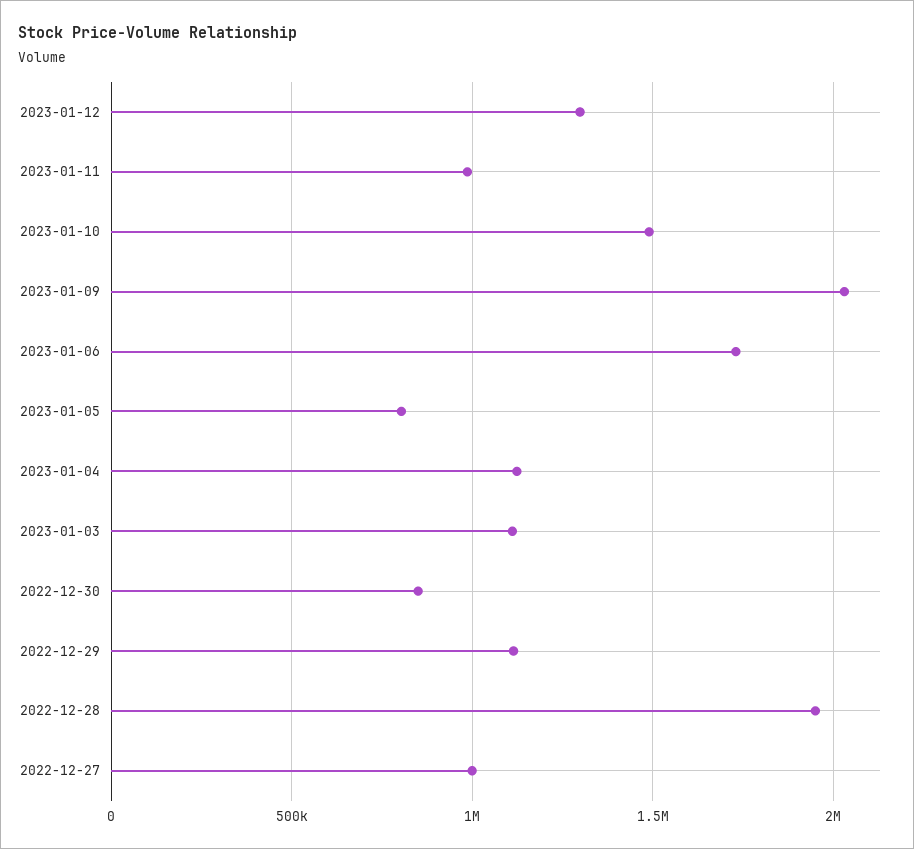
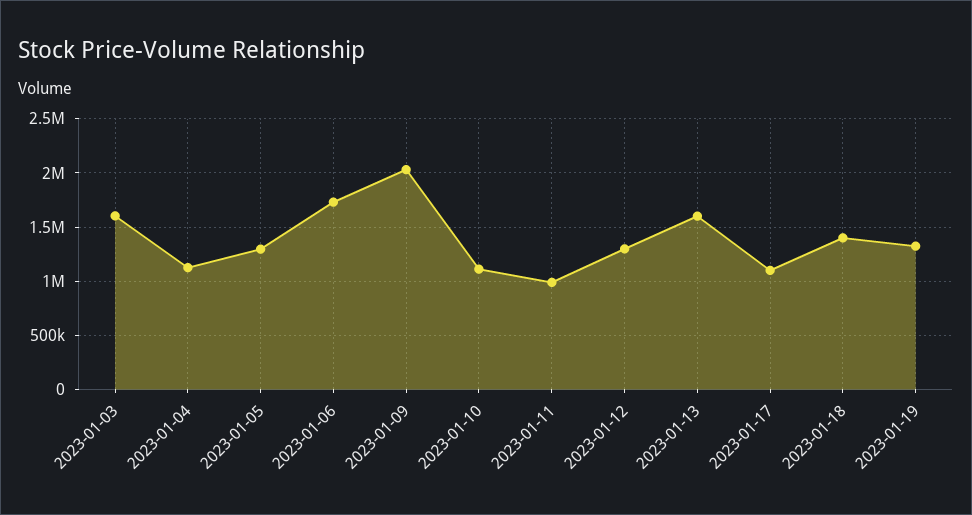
2023-01-10: 1500000 -> 1100000
2023-01-05: 800000 -> 1300000
2023-01-03: 1100000 -> 1600000
2022-12-30: 850000 -> none
2022-12-29: 1100000 -> none
2022-12-28: 1950000 -> none
2022-12-27: 1000000 -> none
2023-01-13: none -> 1600000
2023-01-17: none -> 1100000
2023-01-18: none -> 1400000
2023-01-19: none -> 1300000

